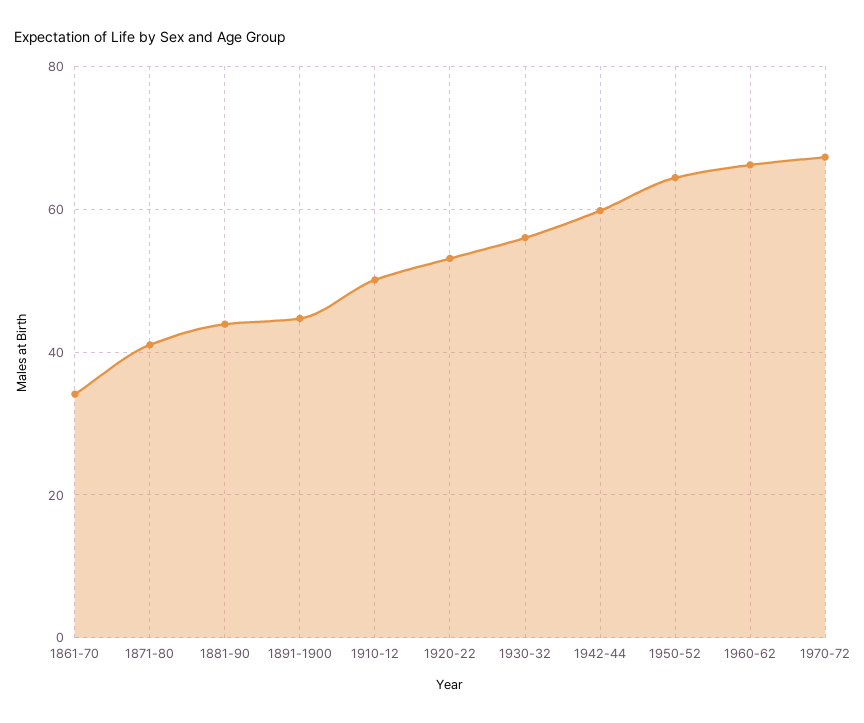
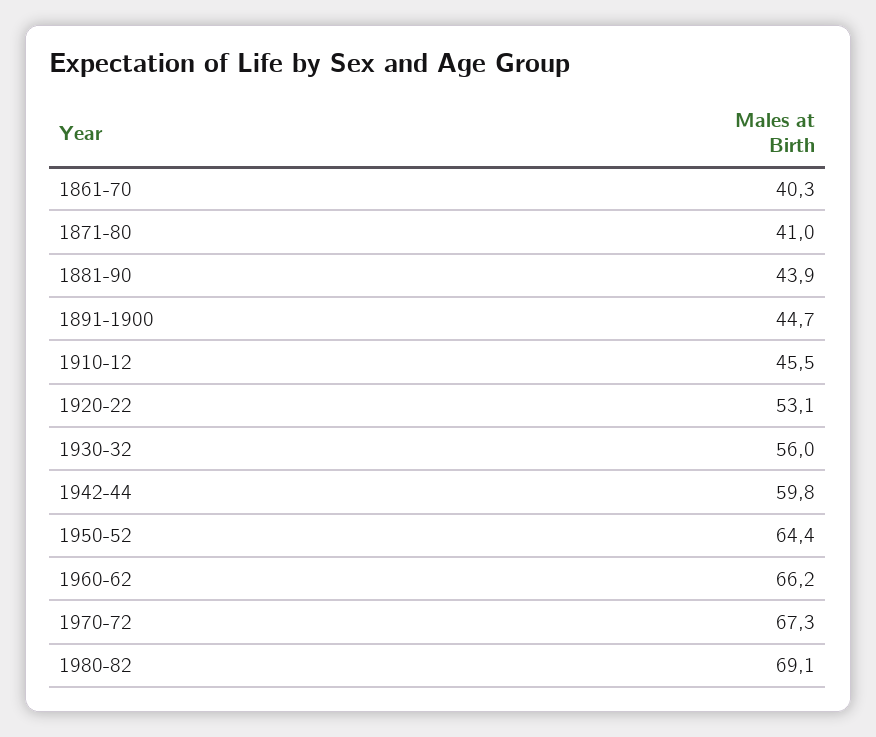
1861-70: 34 -> 40.3
1910-12: 50 -> 45.5
1980-82: none -> 69.1

